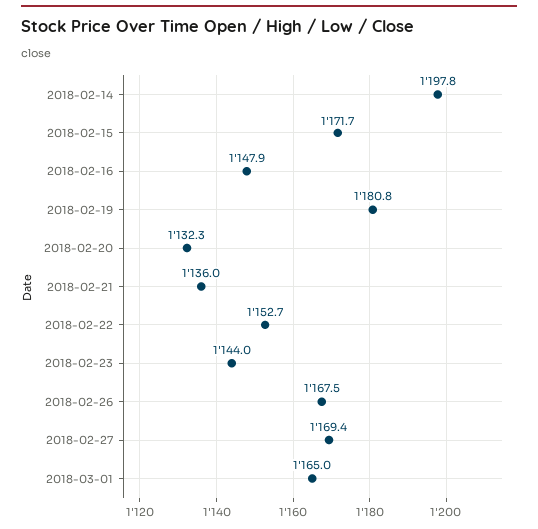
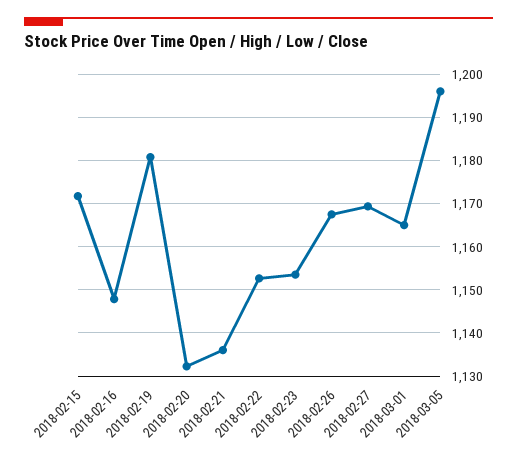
2018-02-14: 1197.8 -> none
2018-02-23: 1144 -> 1154
2018-03-05: none -> 1196

